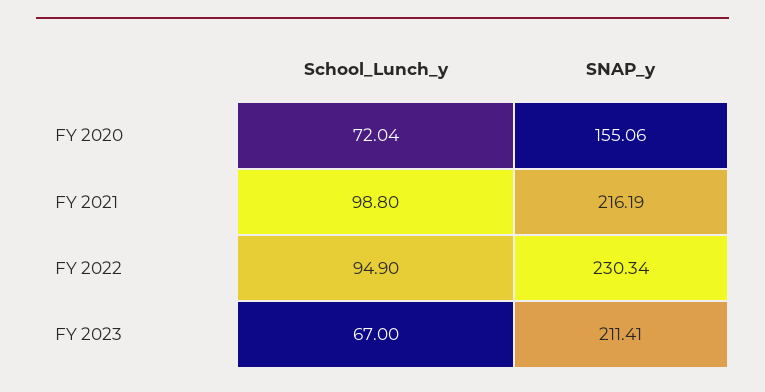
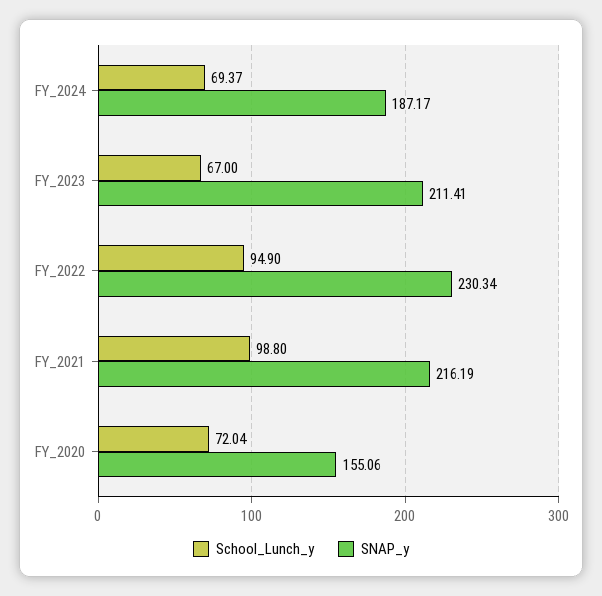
School_Lunch_y, FY_2024: none -> 69.37
SNAP_y, FY_2024: none -> 187.17

